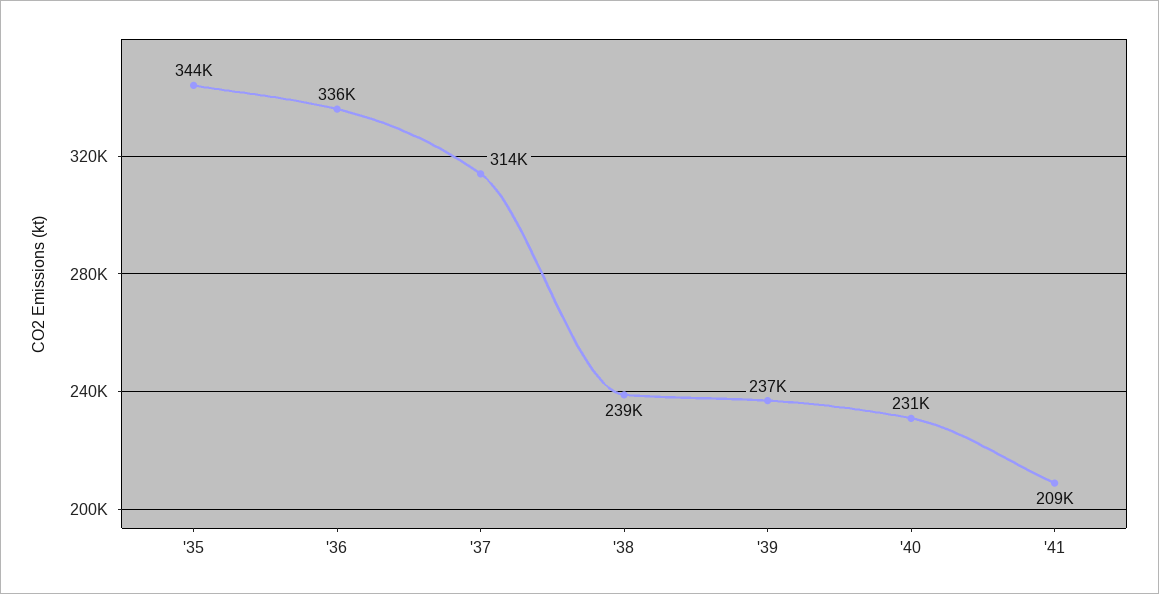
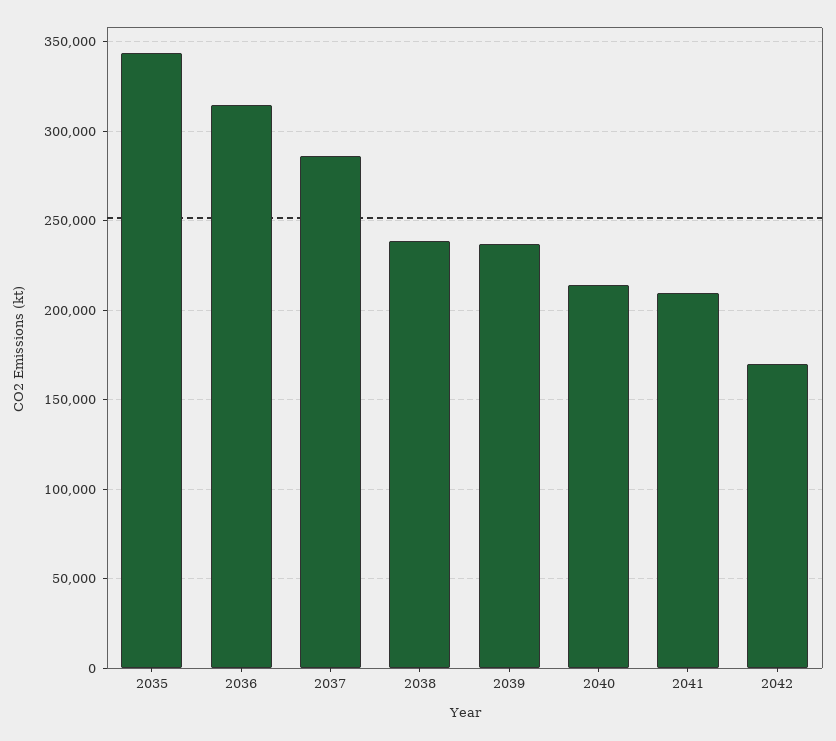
'36: 336000 -> 315000
'37: 314000 -> 285000
'40: 231000 -> 215000
2042: none -> 170000

